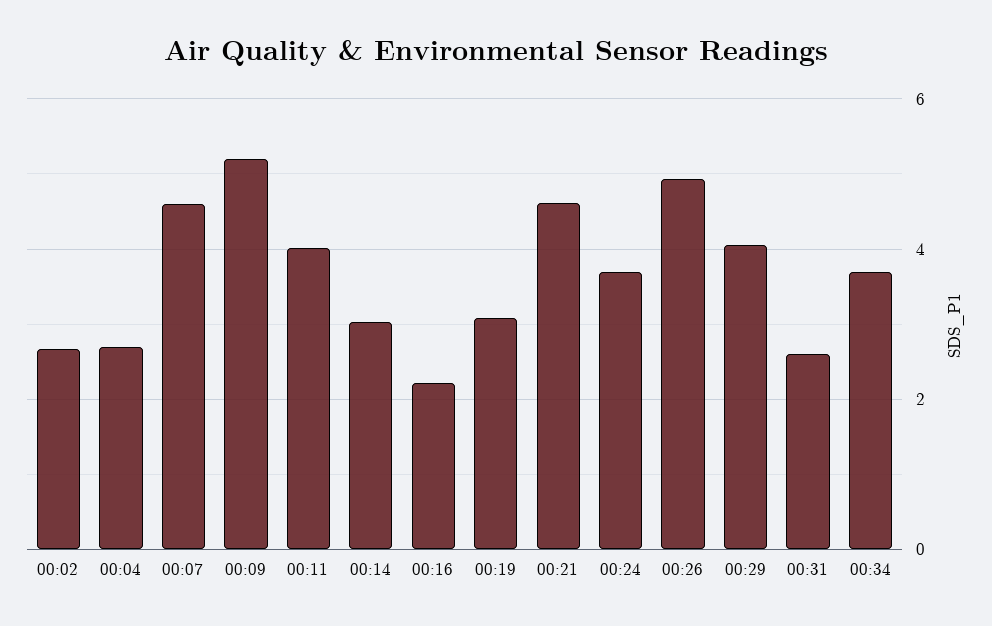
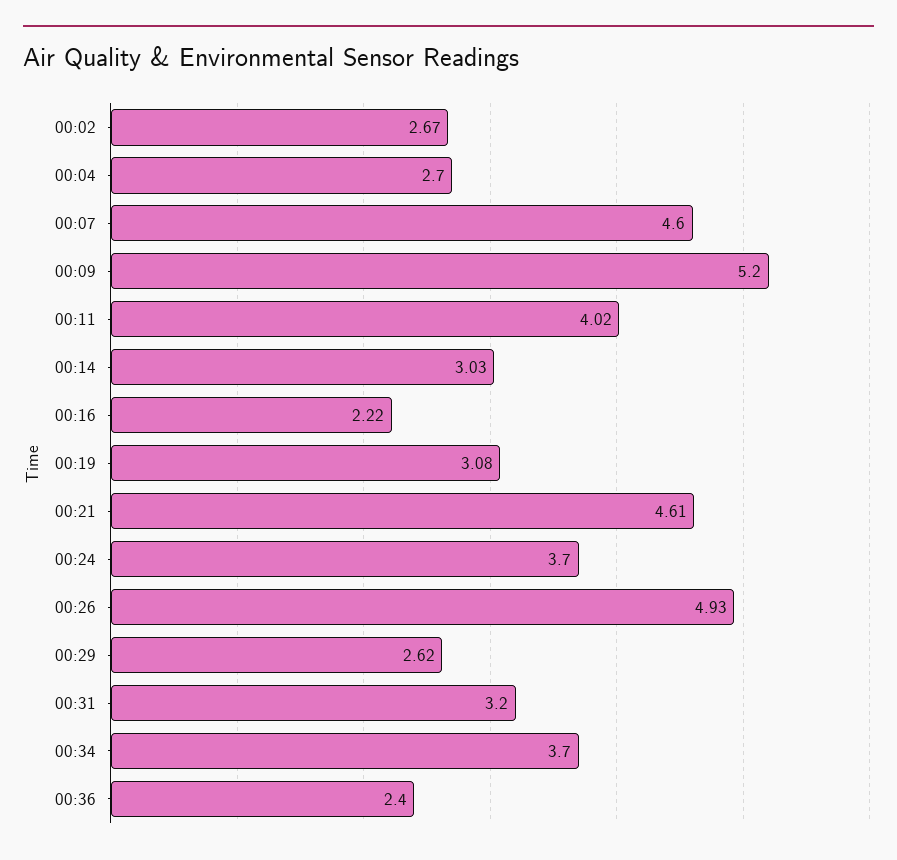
00:29: 4 -> 2.62
00:31: 2.6 -> 3.2
00:36: none -> 2.4

